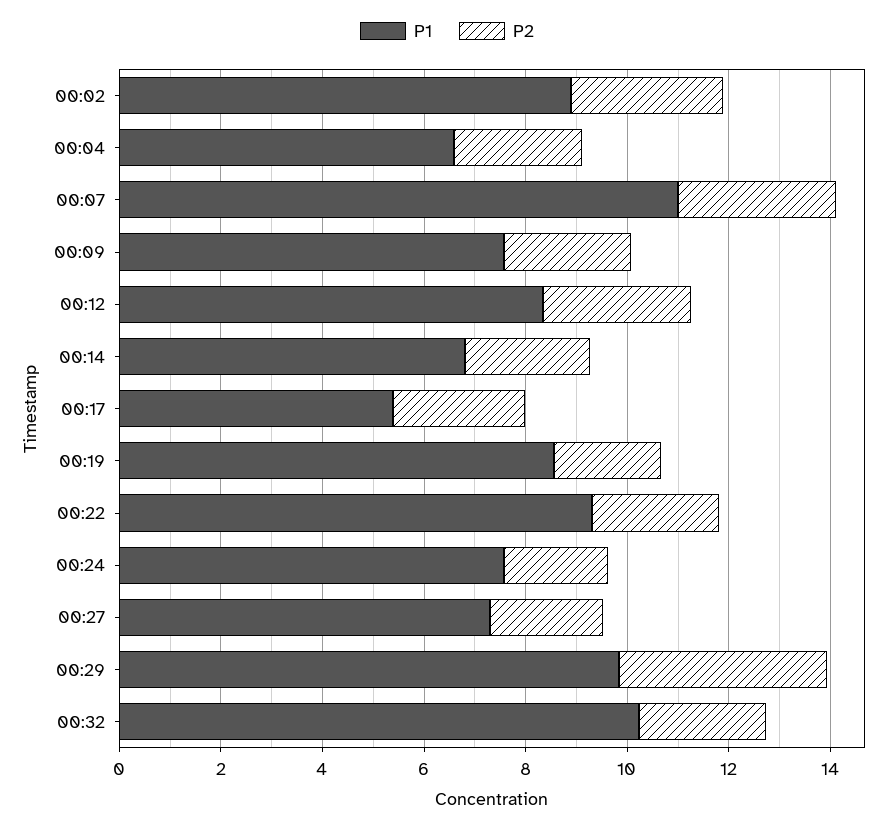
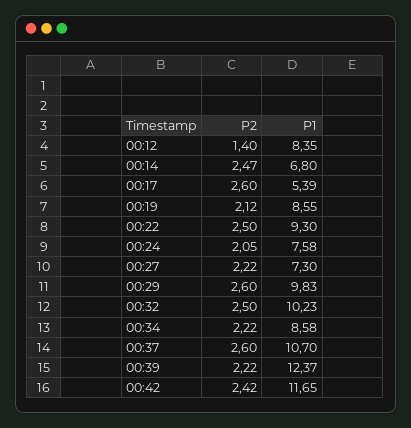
P1, 00:02: 9 -> none
P2, 00:02: 3 -> none
P1, 00:04: 6.5 -> none
P2, 00:04: 2.5 -> none
P1, 00:07: 11 -> none
P2, 00:07: 3 -> none
P1, 00:09: 7.5 -> none
P2, 00:09: 2.5 -> none
P2, 00:12: 3 -> 1.4
P2, 00:29: 4 -> 2.6
P2, 00:34: none -> 2.22
P1, 00:34: none -> 8.58
P2, 00:37: none -> 2.6
P1, 00:37: none -> 10.7
P2, 00:39: none -> 2.22
P1, 00:39: none -> 12.37
P2, 00:42: none -> 2.42
P1, 00:42: none -> 11.65

